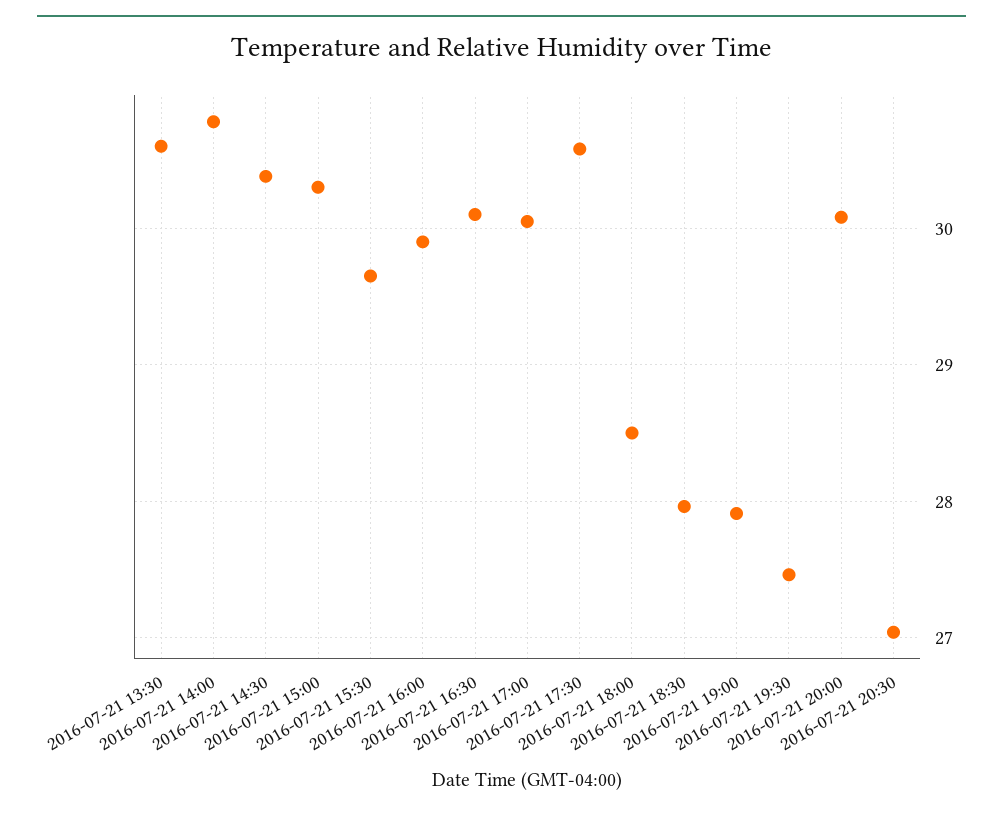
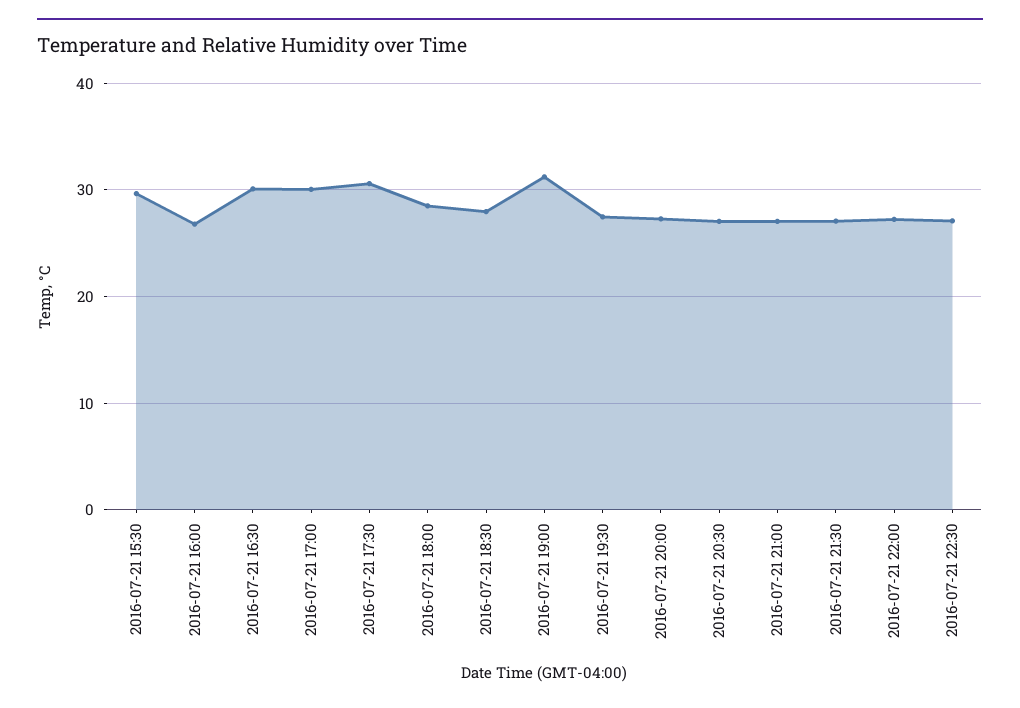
2016-07-21 13:30: 30.6 -> none
2016-07-21 14:00: 30.8 -> none
2016-07-21 14:30: 30.4 -> none
2016-07-21 15:00: 30.3 -> none
2016-07-21 16:00: 29.9 -> 27
2016-07-21 19:00: 27.9 -> 31
2016-07-21 20:00: 30.1 -> 27
2016-07-21 21:00: none -> 27
2016-07-21 21:30: none -> 27
2016-07-21 22:00: none -> 27
2016-07-21 22:30: none -> 27

